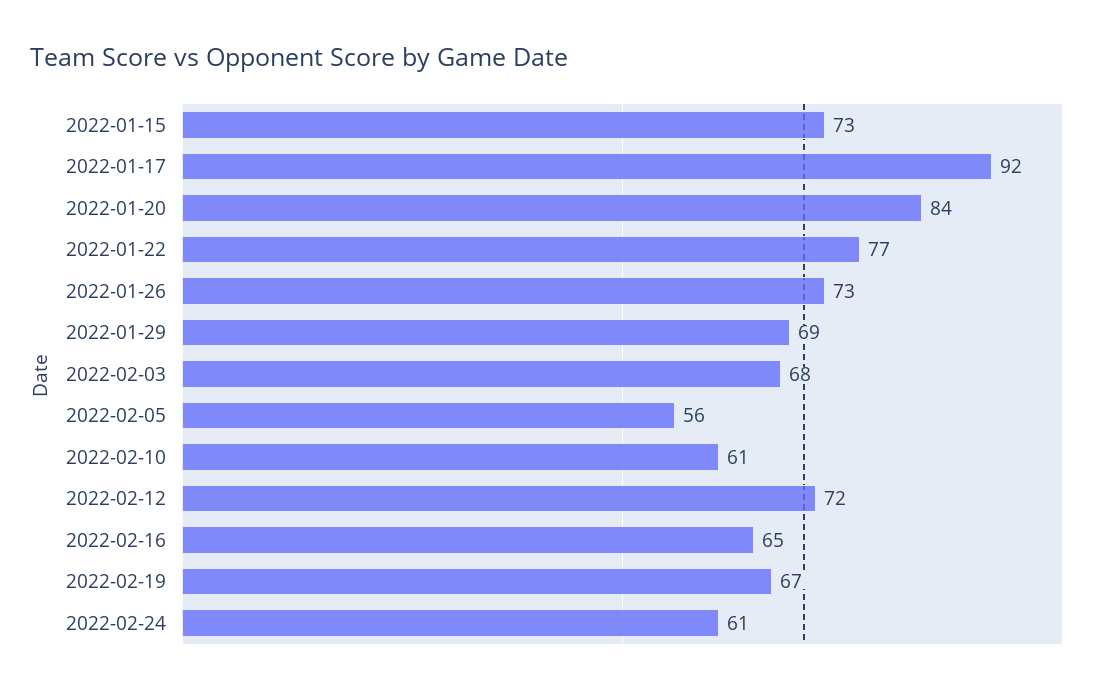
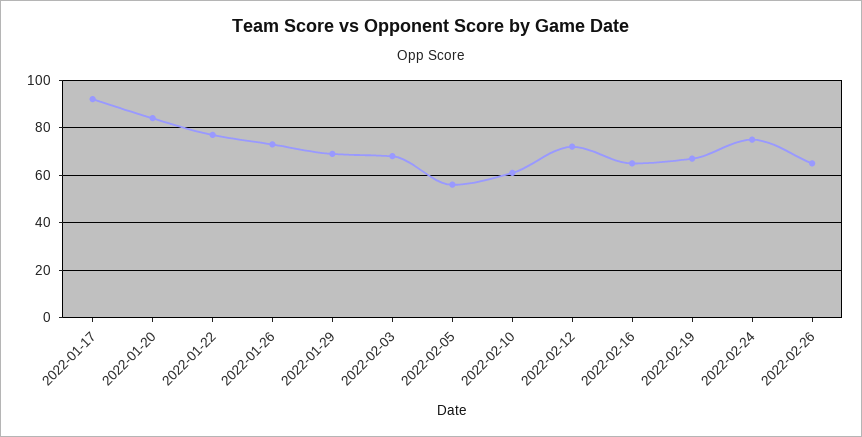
2022-01-15: 73 -> none
2022-02-24: 61 -> 75
2022-02-26: none -> 65

